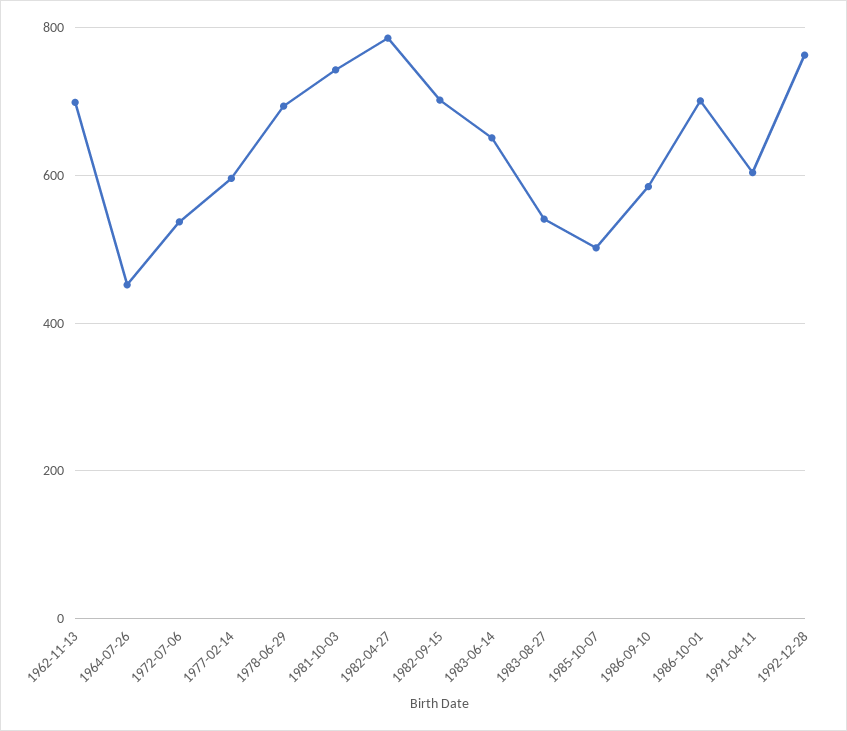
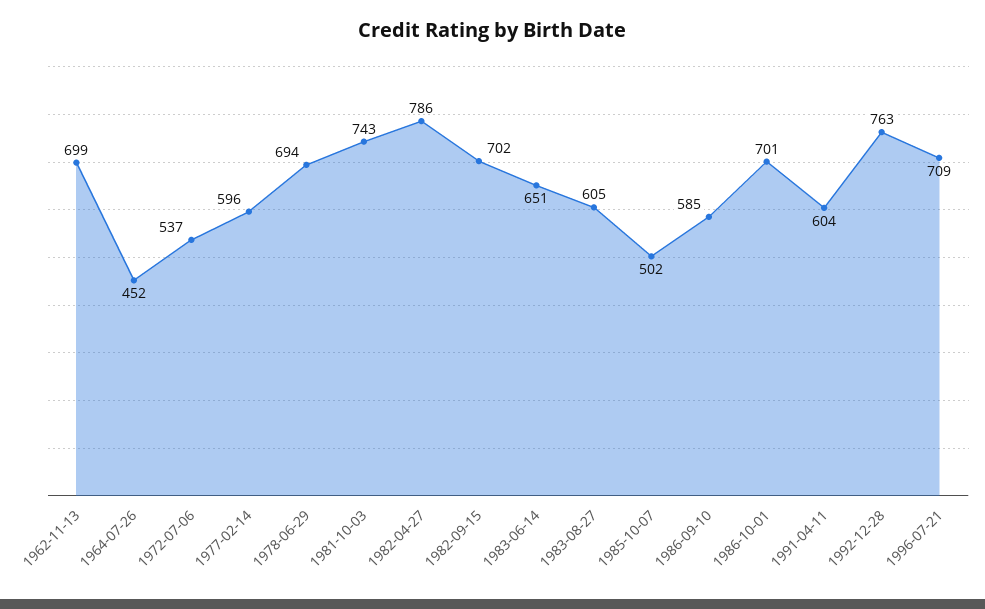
1983-08-27: 540 -> 605
1996-07-21: none -> 709

